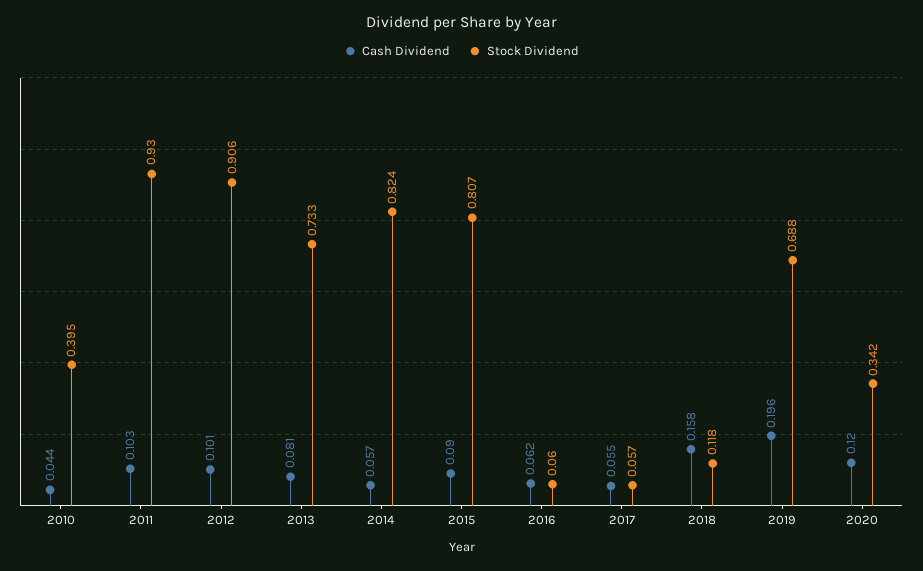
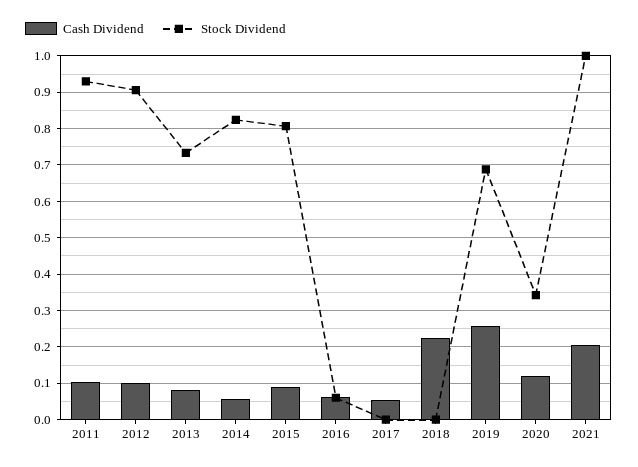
Cash Dividend, 2010: 0.044 -> none
Stock Dividend, 2010: 0.395 -> none
Stock Dividend, 2017: 0.057 -> 0
Cash Dividend, 2018: 0.158 -> 0.22
Stock Dividend, 2018: 0.118 -> 0
Cash Dividend, 2019: 0.196 -> 0.26
Cash Dividend, 2021: none -> 0.2
Stock Dividend, 2021: none -> 1

